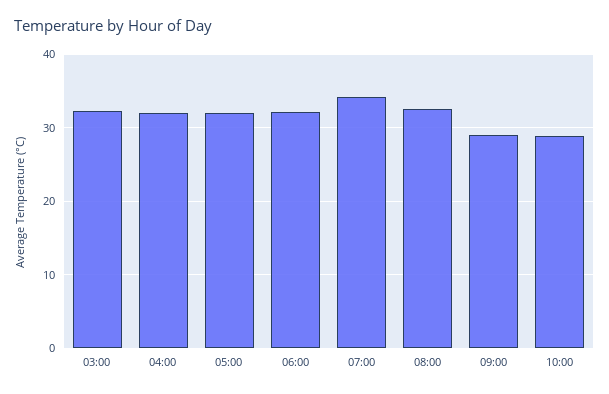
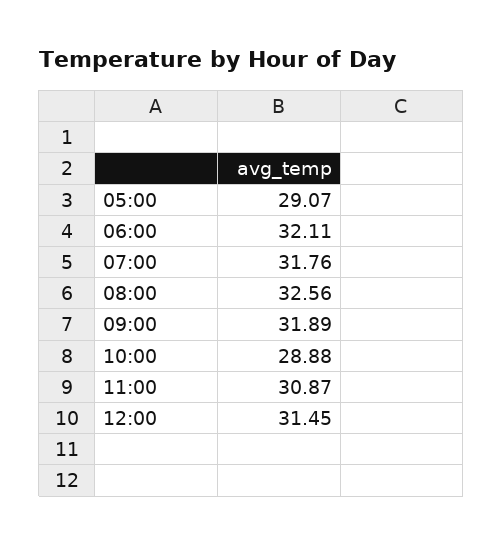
03:00: 32 -> none
04:00: 32 -> none
05:00: 32 -> 29.07
07:00: 34 -> 31.76
09:00: 29 -> 31.89
11:00: none -> 30.87
12:00: none -> 31.45

